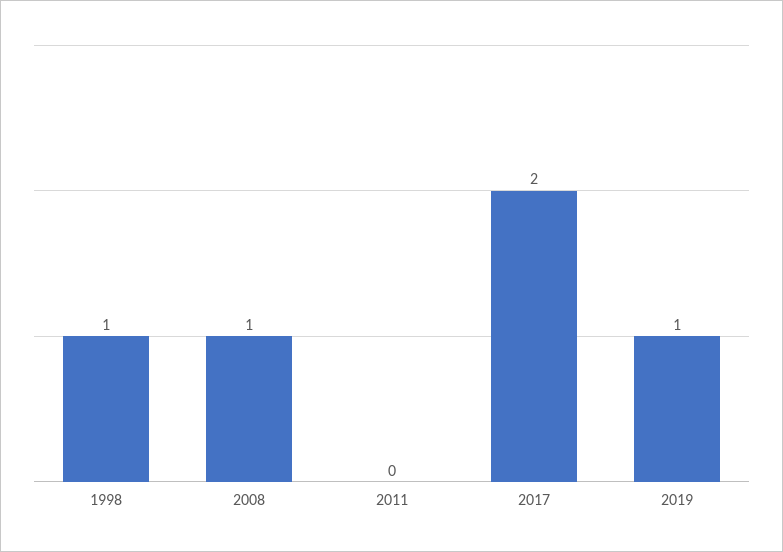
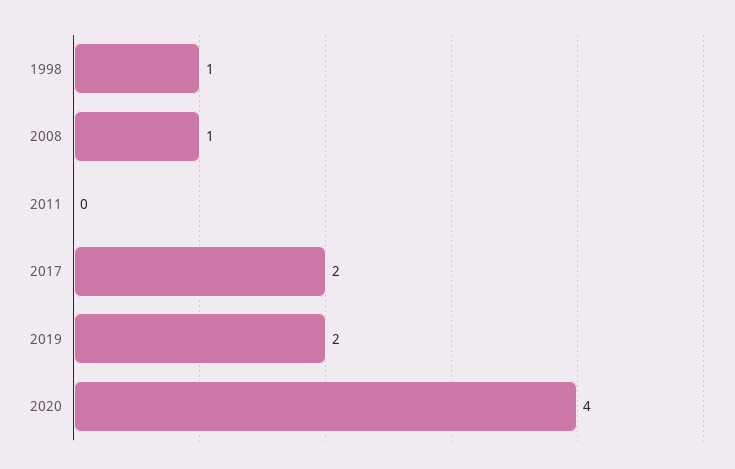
2019: 1 -> 2
2020: none -> 4

